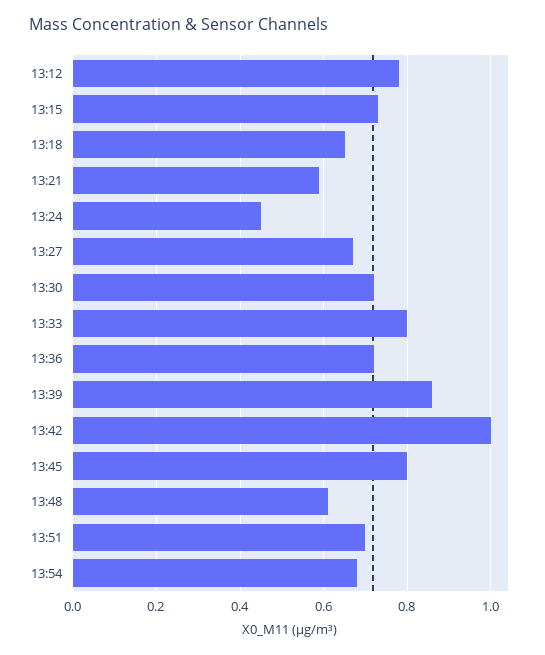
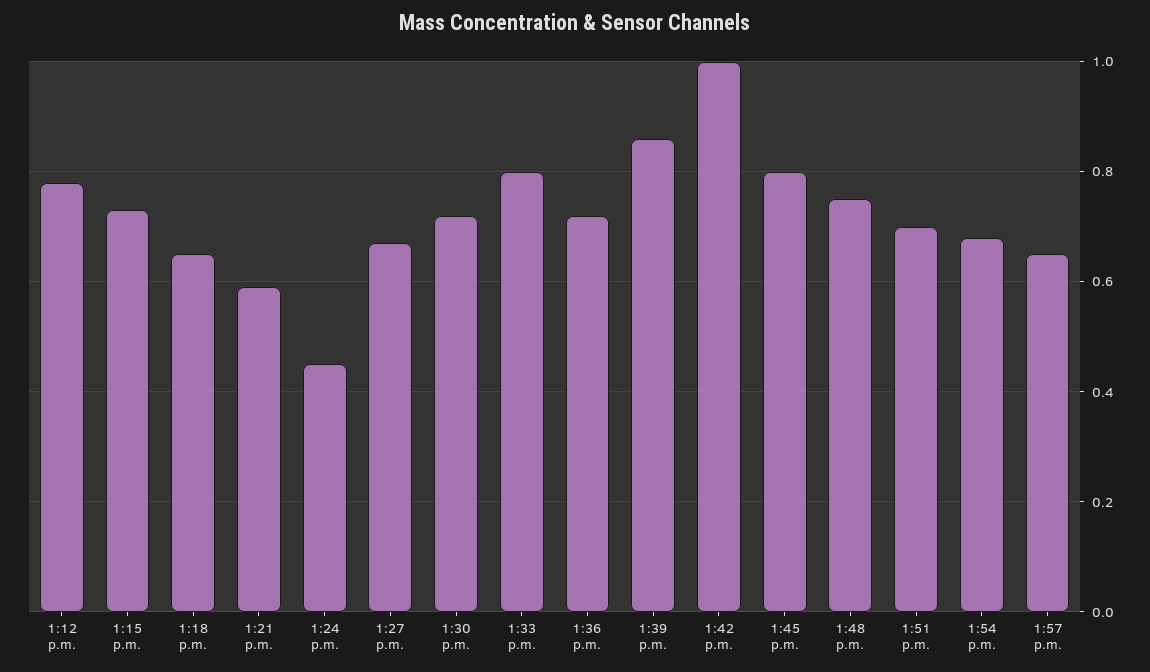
13:48: 0.6 -> 0.75
1:57 p.m.: none -> 0.65

